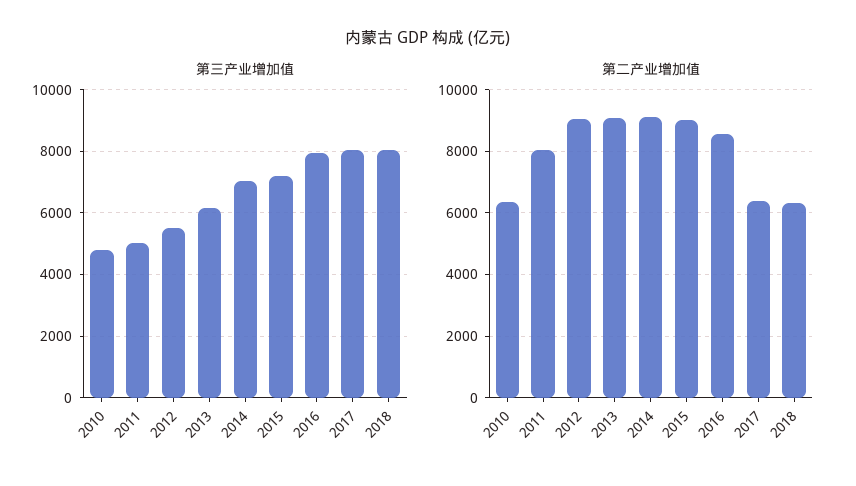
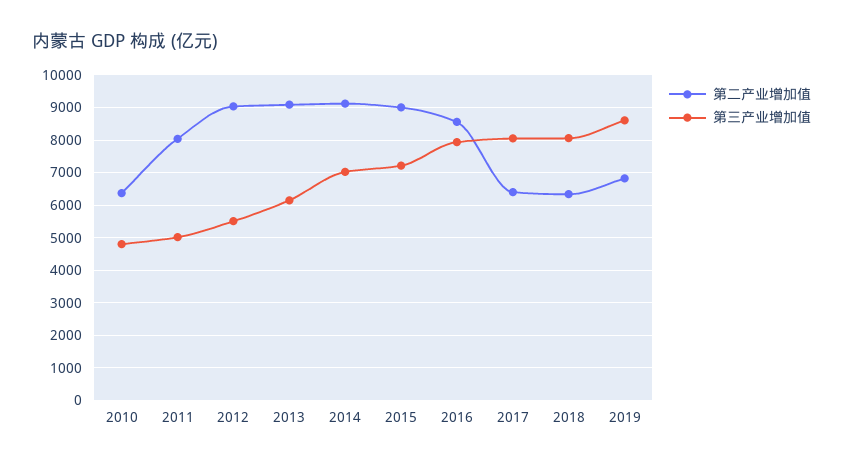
第二产业增加值, 2019: none -> 6800
第三产业增加值, 2019: none -> 8600

